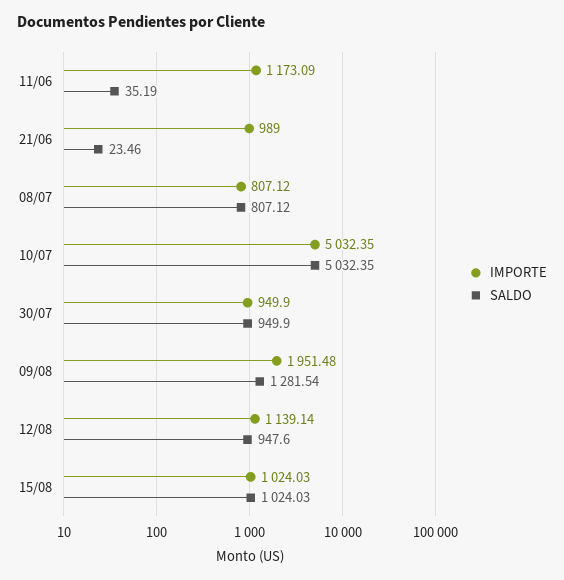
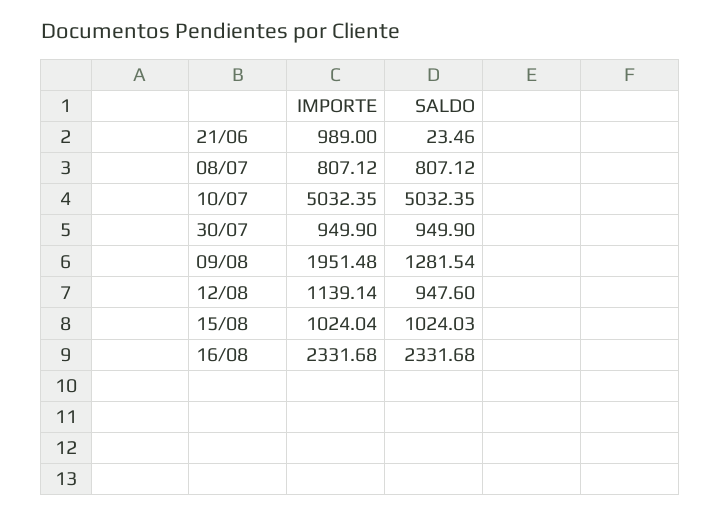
IMPORTE, 11/06: 1173.09 -> none
SALDO, 11/06: 35.19 -> none
IMPORTE, 15/08: 1024.03 -> 1024.04
IMPORTE, 16/08: none -> 2331.68
SALDO, 16/08: none -> 2331.68

